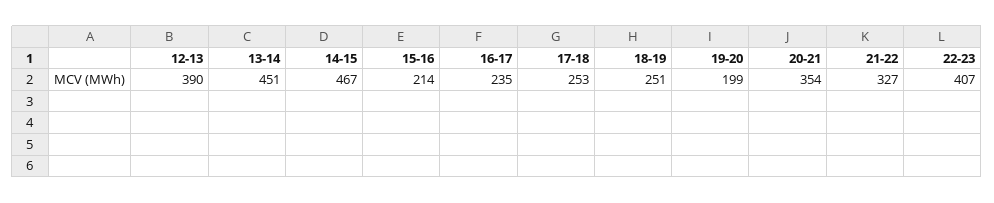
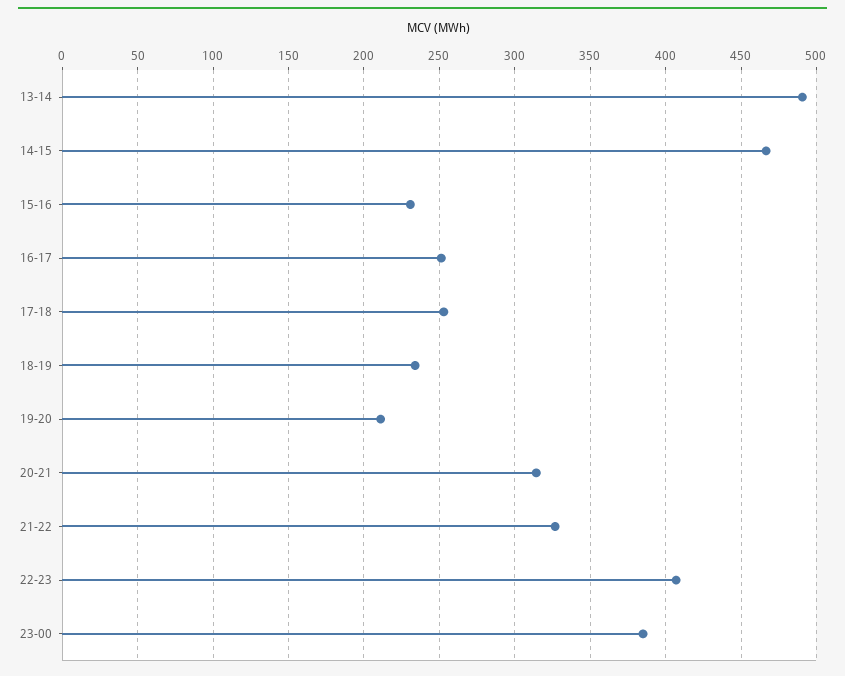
12-13: 390 -> none
13-14: 451 -> 490
15-16: 214 -> 230
16-17: 235 -> 250
18-19: 251 -> 235
19-20: 199 -> 210
20-21: 354 -> 315
23-00: none -> 385

